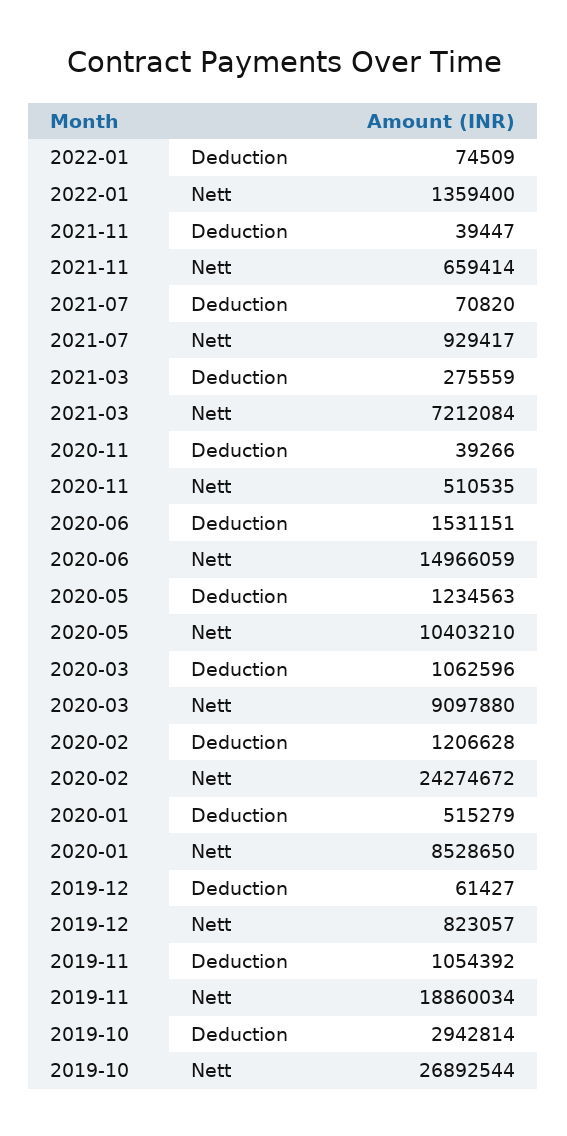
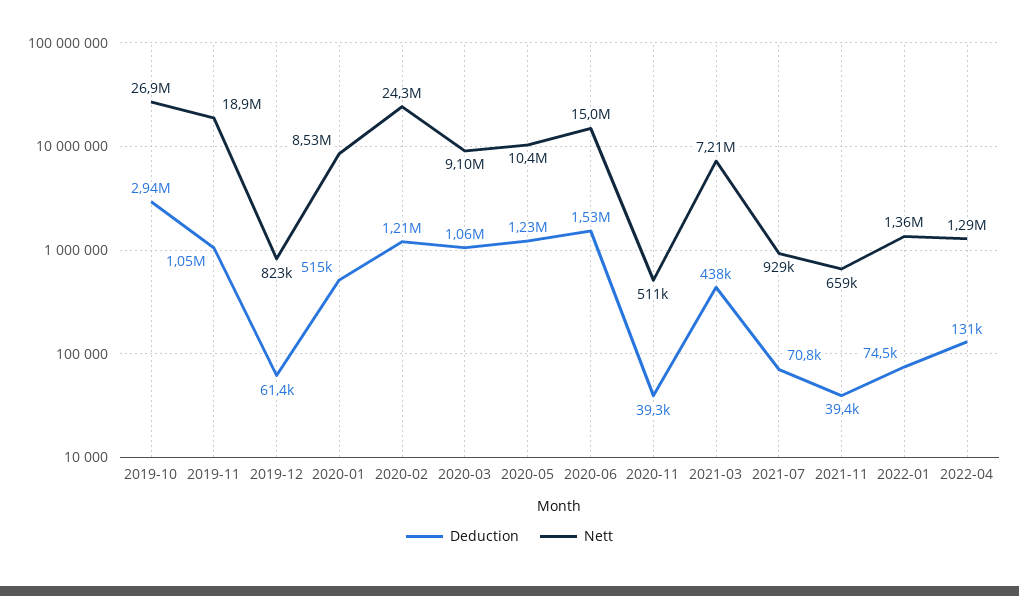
Deduction, 2021-03: 275559 -> 438000
Deduction, 2022-04: none -> 131000
Nett, 2022-04: none -> 1290000

